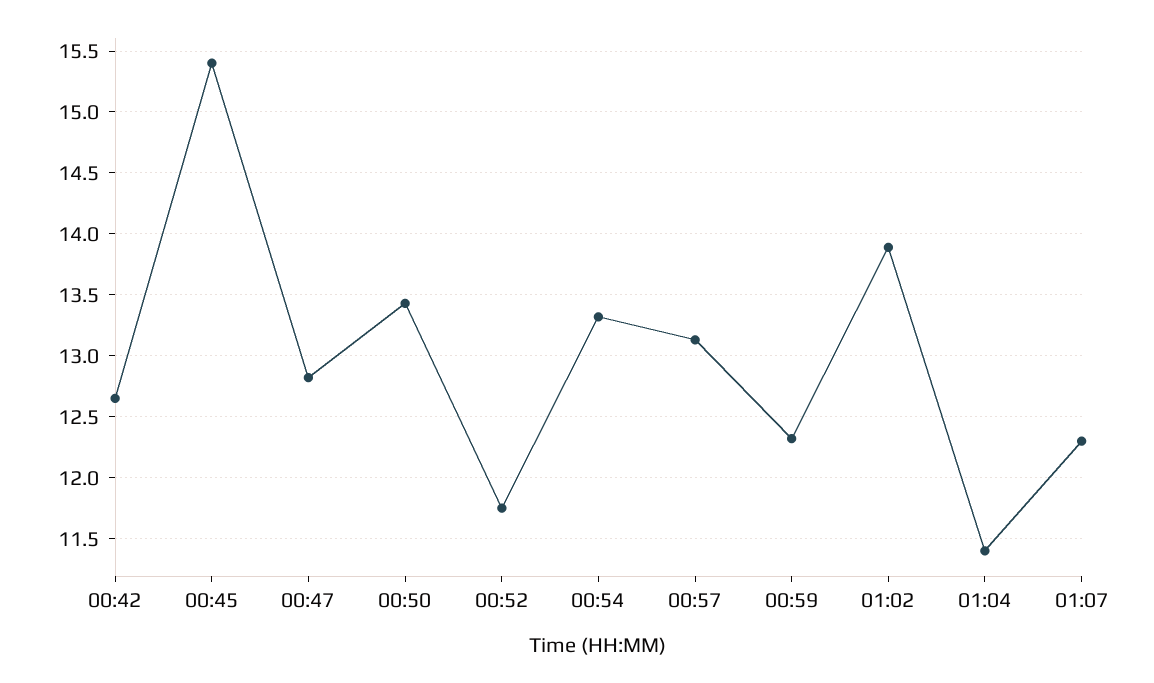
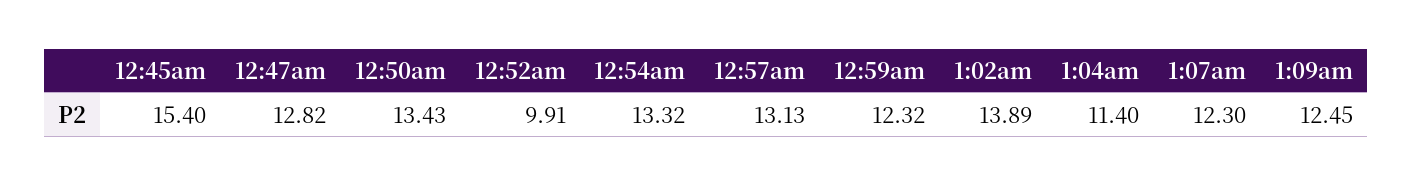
00:42: 12.65 -> none
00:52: 11.75 -> 9.91
1:09am: none -> 12.45

